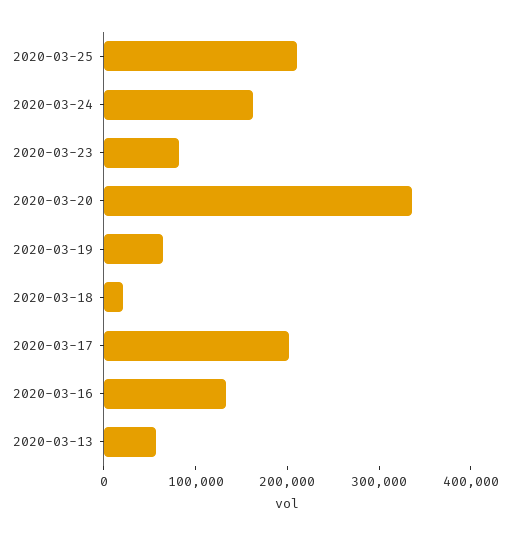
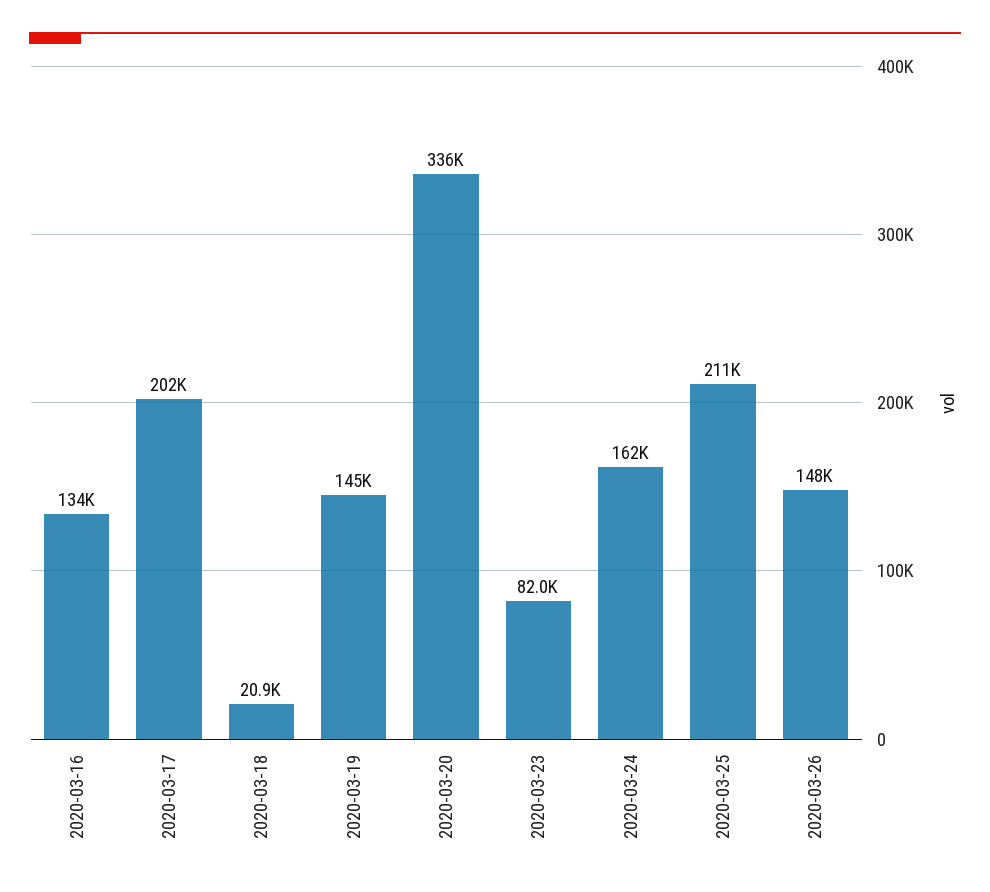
2020-03-19: 60000 -> 145000
2020-03-13: 60000 -> none
2020-03-26: none -> 148000

